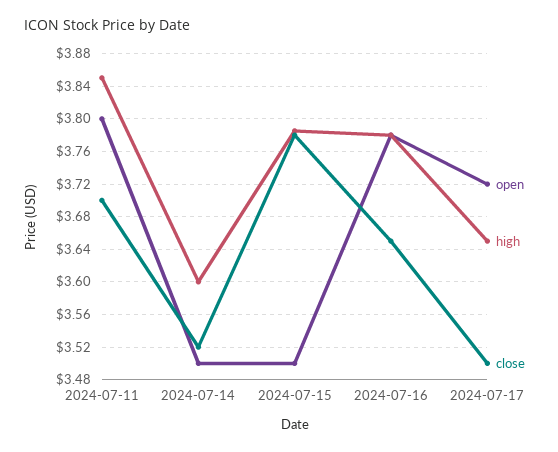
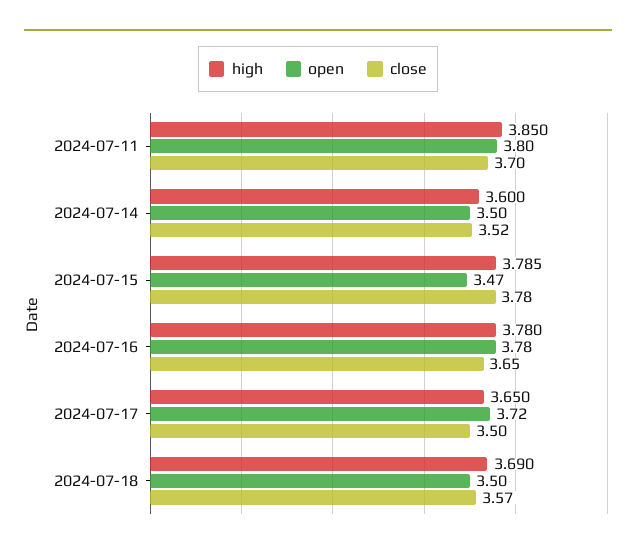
open, 2024-07-15: 3.5 -> 3.47
high, 2024-07-18: none -> 3.69
open, 2024-07-18: none -> 3.5
close, 2024-07-18: none -> 3.57

